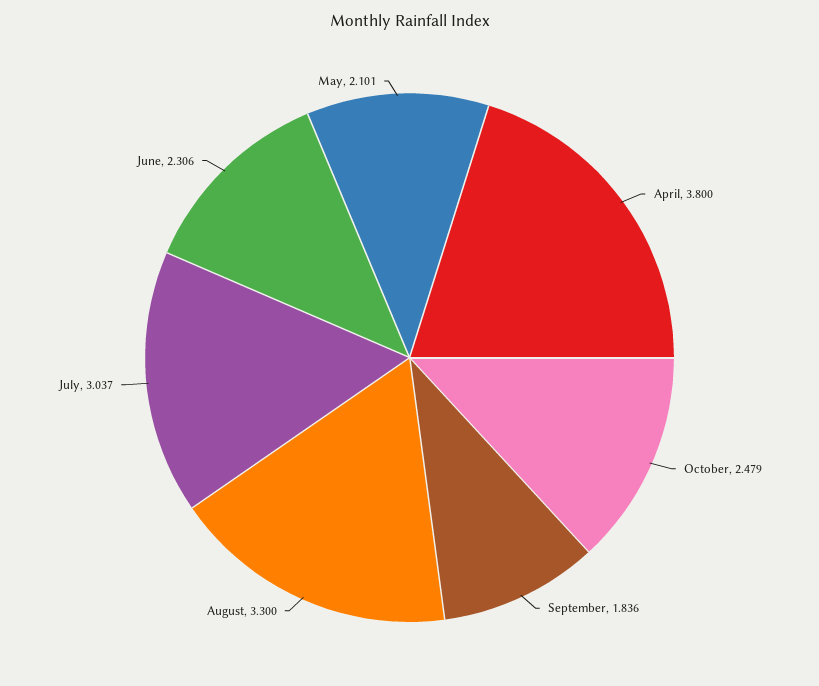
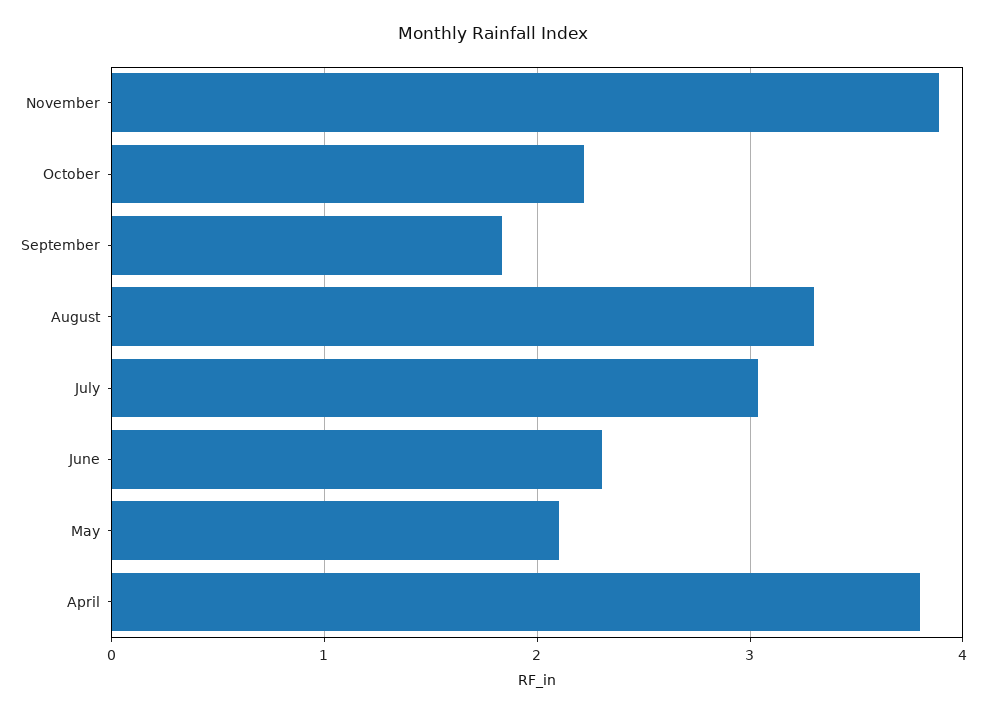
October: 2.479 -> 2.2
November: none -> 3.9

